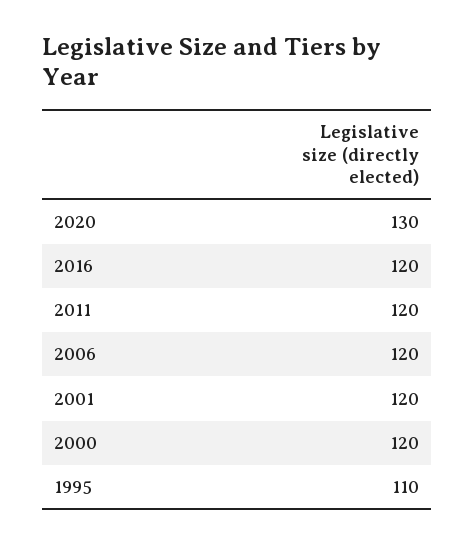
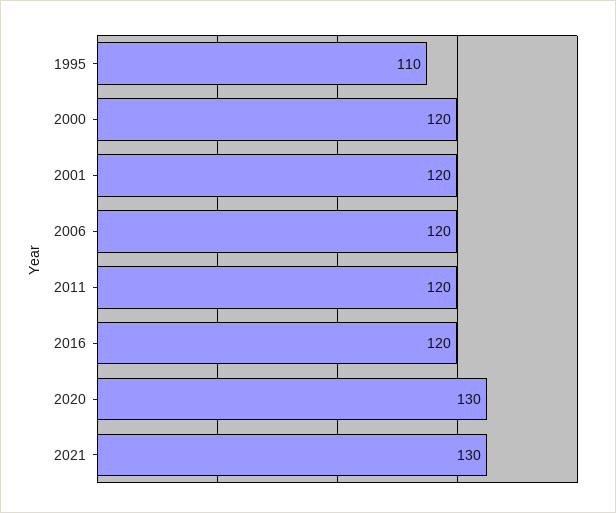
2021: none -> 130

